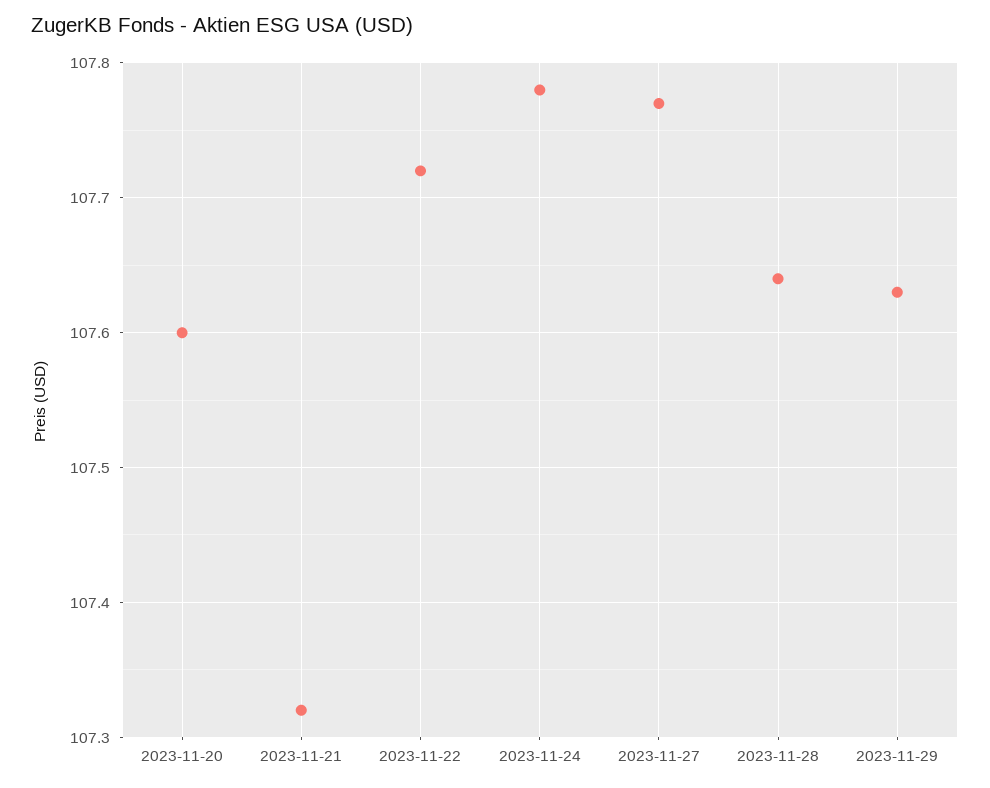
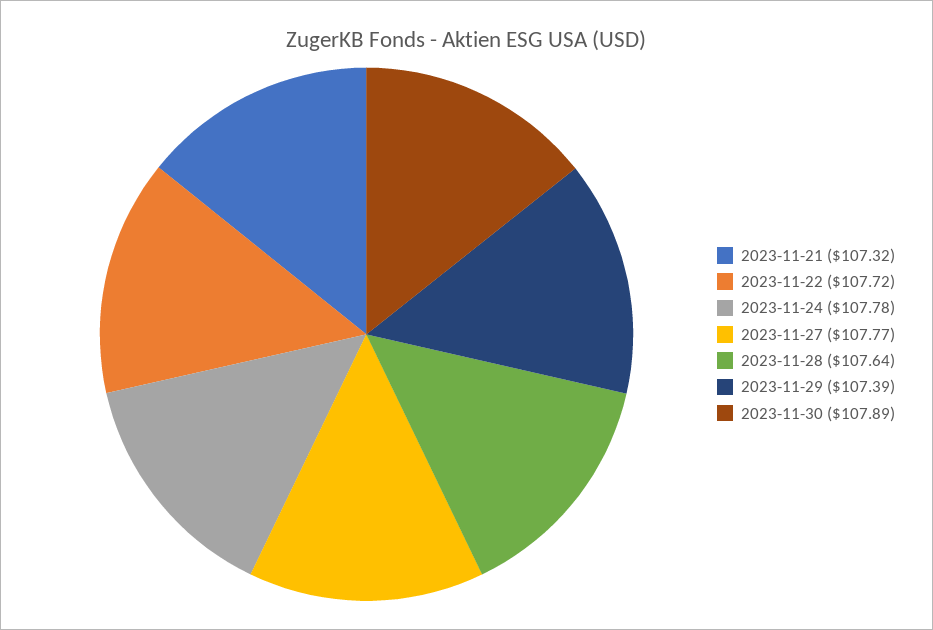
2023-11-20: 107.6 -> none
2023-11-29: 107.63 -> 107.39
2023-11-30: none -> 107.89

